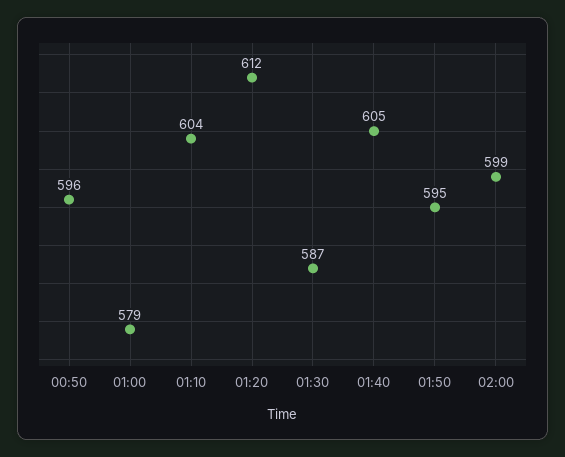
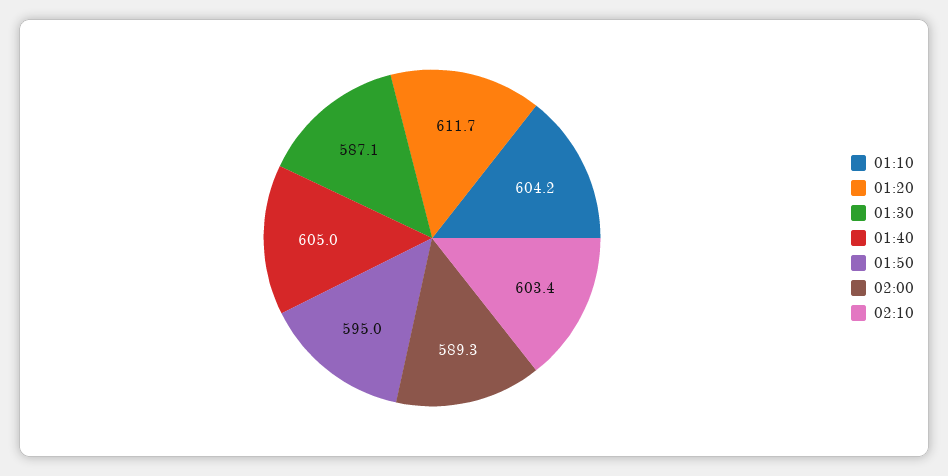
00:50: 596 -> none
01:00: 579 -> none
02:00: 599 -> 589.3
02:10: none -> 603.4

